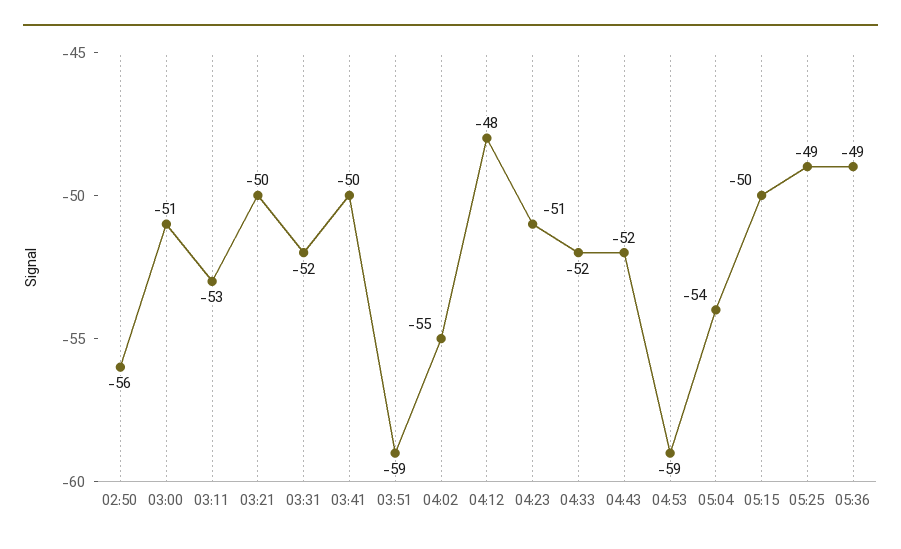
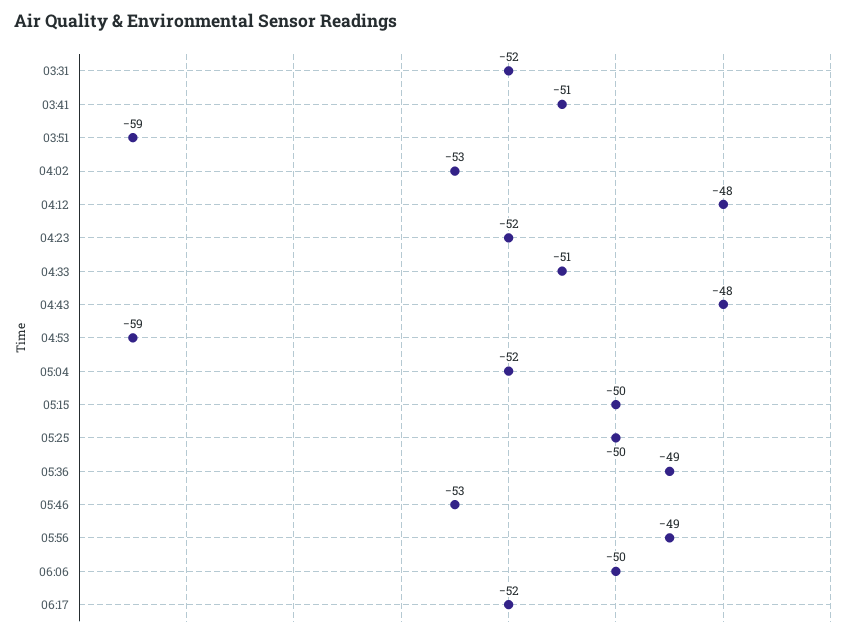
02:50: -56 -> none
03:00: -51 -> none
03:11: -53 -> none
03:21: -50 -> none
03:41: -50 -> -51
04:02: -55 -> -53
04:23: -51 -> -52
04:33: -52 -> -51
04:43: -52 -> -48
05:04: -54 -> -52
05:25: -49 -> -50
05:46: none -> -53
05:56: none -> -49
06:06: none -> -50
06:17: none -> -52

